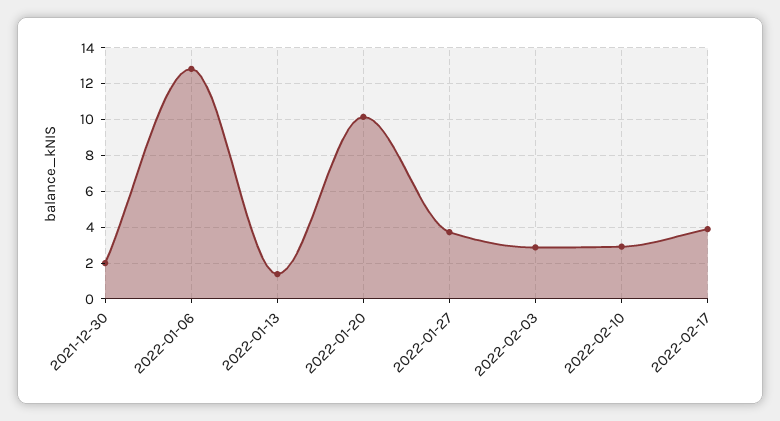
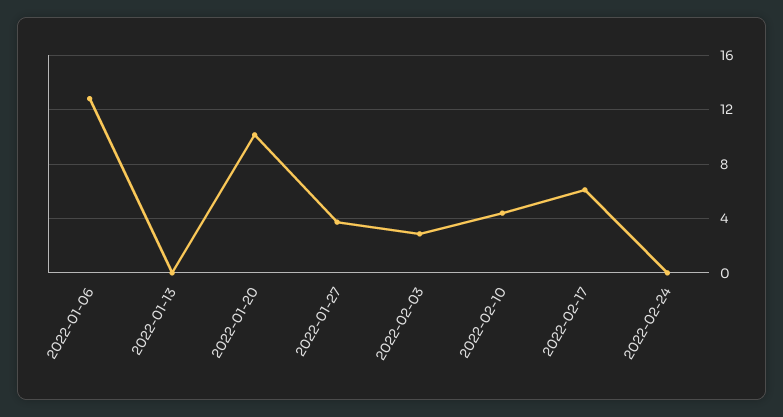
2021-12-30: 2 -> none
2022-01-13: 1.5 -> 0
2022-02-10: 3 -> 4.5
2022-02-17: 4 -> 6
2022-02-24: none -> 0

